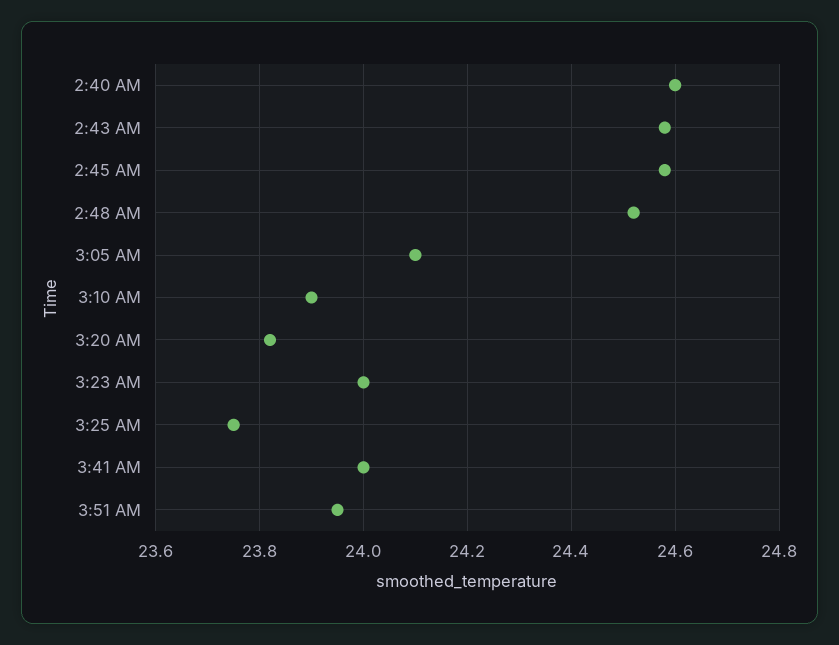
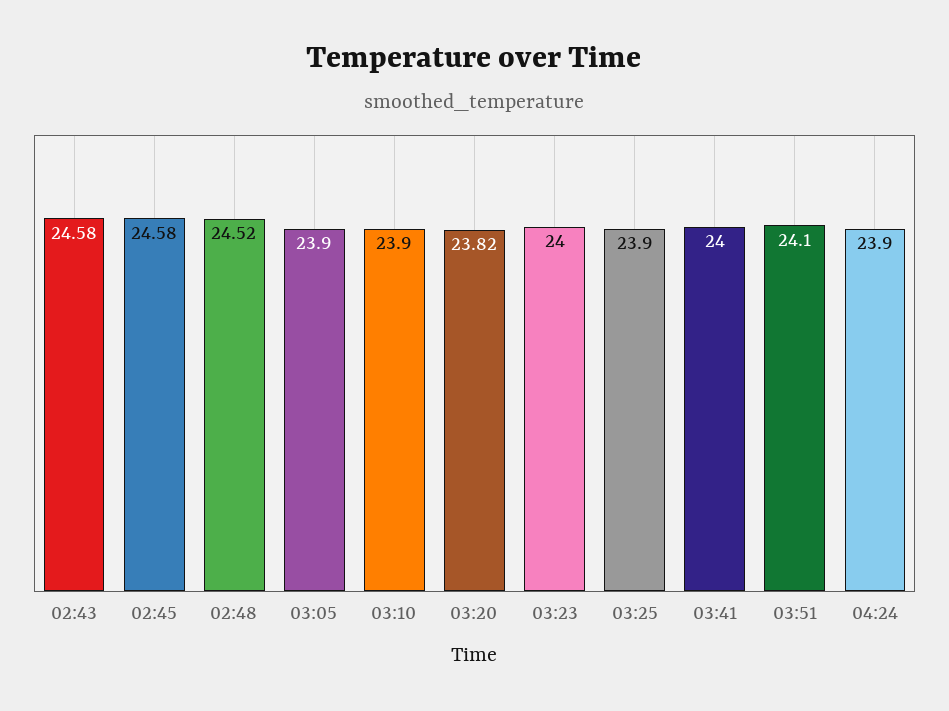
2:40 AM: 24.6 -> none
3:05 AM: 24.1 -> 23.9
3:25 AM: 23.75 -> 23.9
3:51 AM: 23.95 -> 24.1
04:24: none -> 23.9

